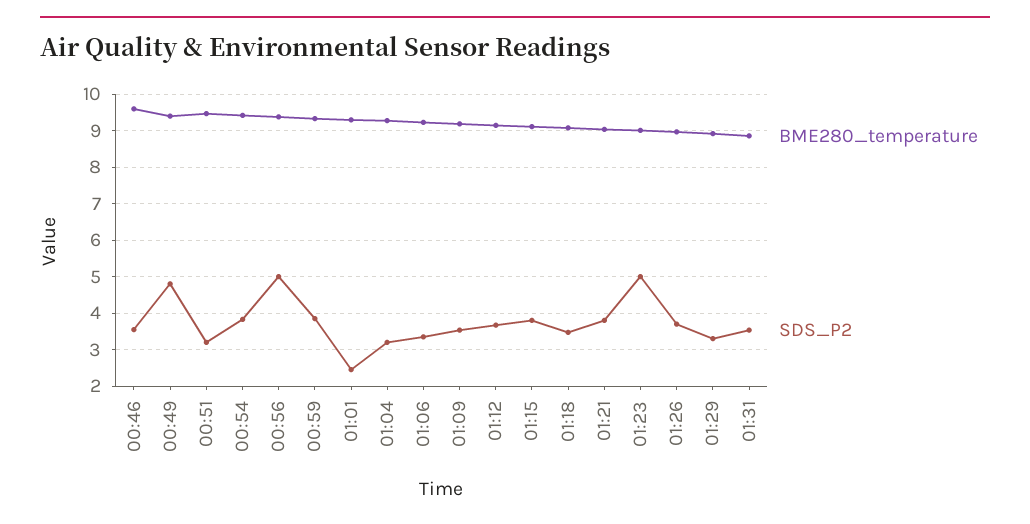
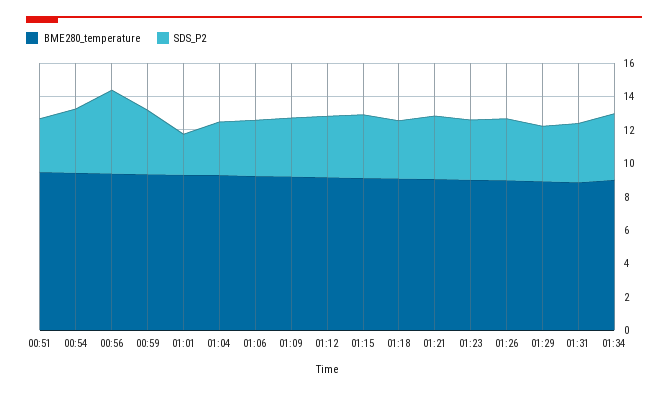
BME280_temperature, 00:46: 9.6 -> none
SDS_P2, 00:46: 3.6 -> none
BME280_temperature, 00:49: 9.4 -> none
SDS_P2, 00:49: 4.8 -> none
SDS_P2, 01:23: 5 -> 3.5
BME280_temperature, 01:34: none -> 9
SDS_P2, 01:34: none -> 4

